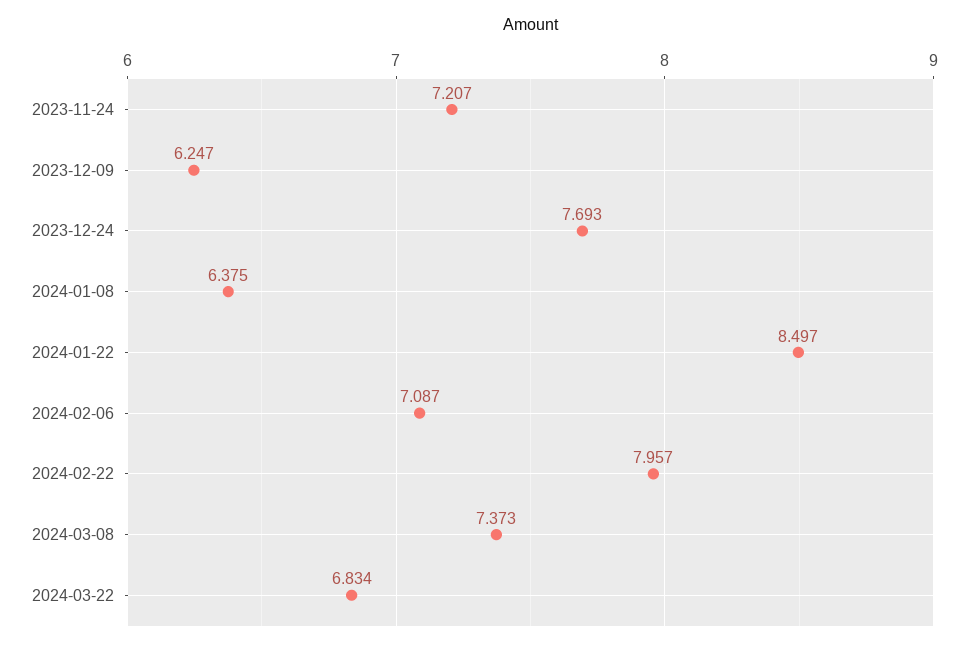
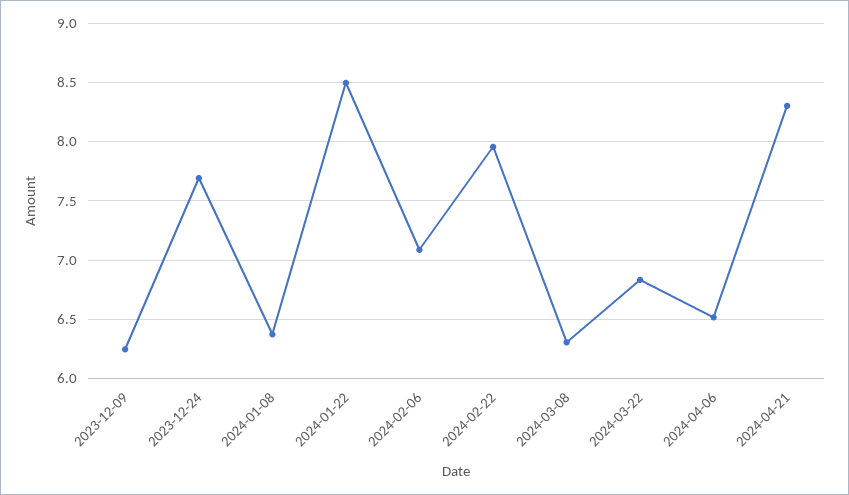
2023-11-24: 7.207 -> none
2024-03-08: 7.373 -> 6.3
2024-04-06: none -> 6.5
2024-04-21: none -> 8.3

